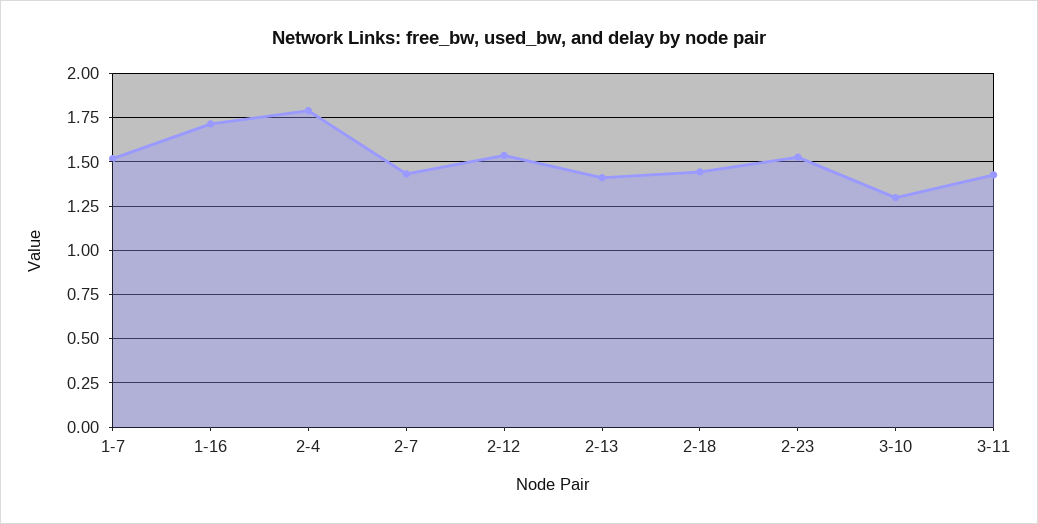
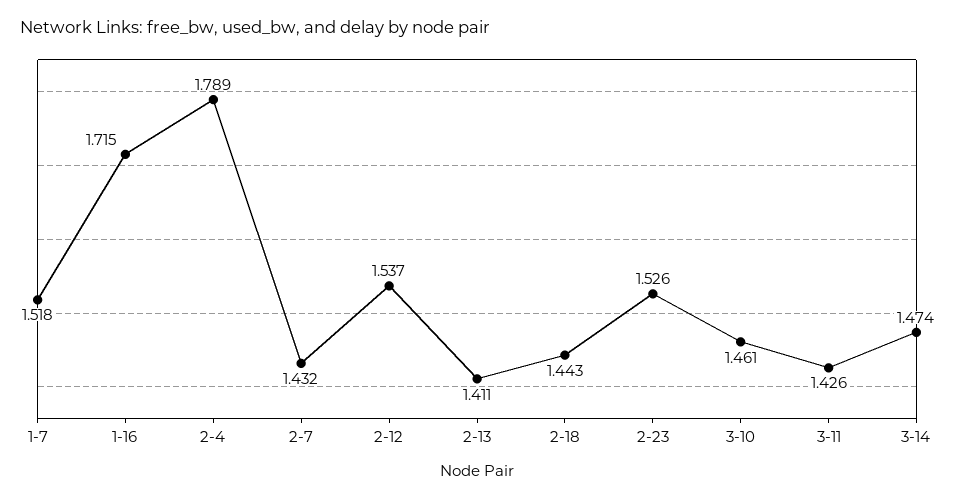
3-10: 1.3 -> 1.461
3-14: none -> 1.474

